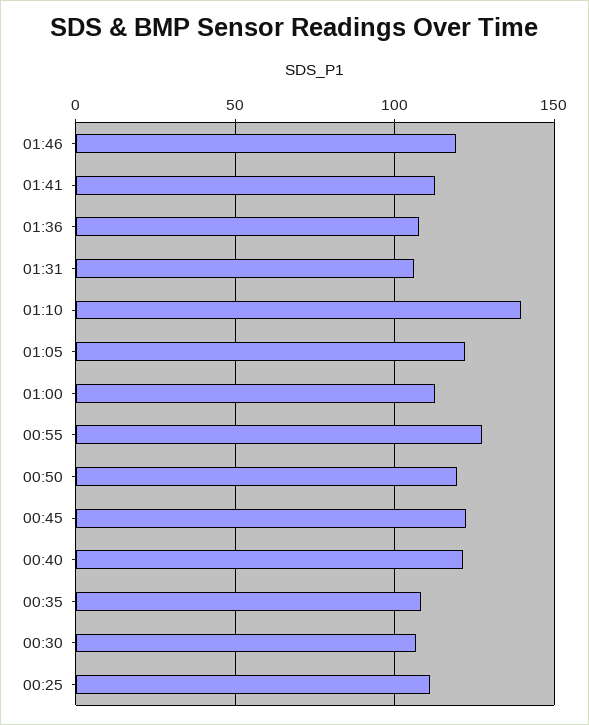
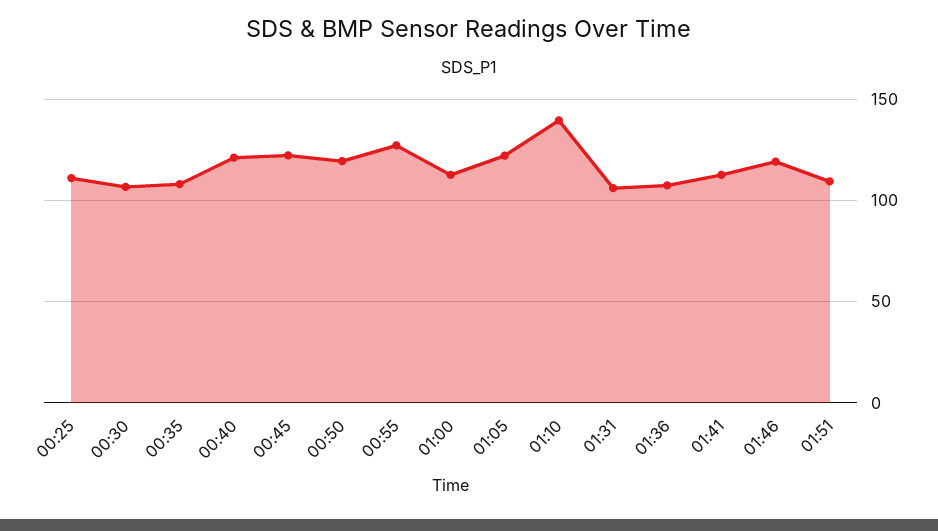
01:51: none -> 110

